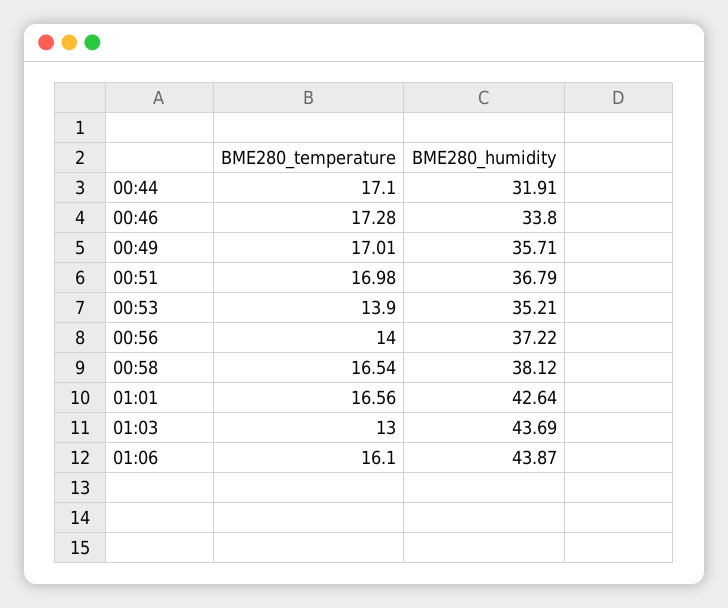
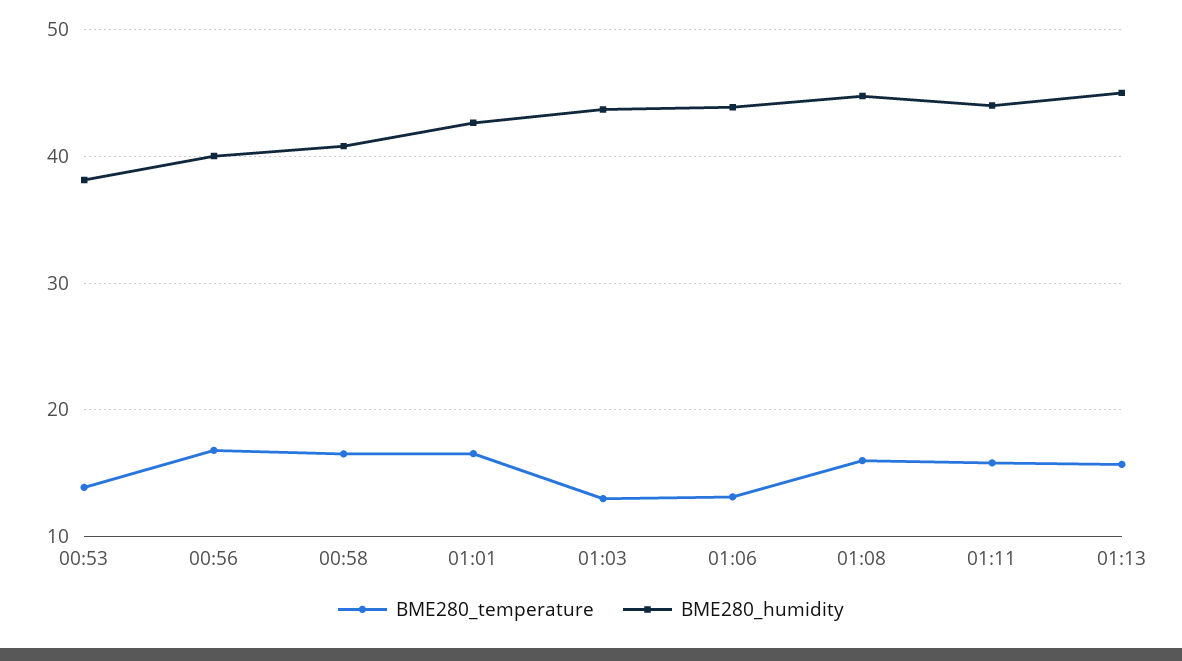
BME280_temperature, 00:44: 17.1 -> none
BME280_humidity, 00:44: 31.91 -> none
BME280_temperature, 00:46: 17.28 -> none
BME280_humidity, 00:46: 33.8 -> none
BME280_temperature, 00:49: 17.01 -> none
BME280_humidity, 00:49: 35.71 -> none
BME280_temperature, 00:51: 16.98 -> none
BME280_humidity, 00:51: 36.79 -> none
BME280_humidity, 00:53: 35.21 -> 38
BME280_temperature, 00:56: 14 -> 17
BME280_humidity, 00:56: 37.22 -> 40
BME280_humidity, 00:58: 38.12 -> 41
BME280_temperature, 01:06: 16.1 -> 13
BME280_temperature, 01:08: none -> 16
BME280_humidity, 01:08: none -> 45
BME280_temperature, 01:11: none -> 16
BME280_humidity, 01:11: none -> 44
BME280_temperature, 01:13: none -> 16
BME280_humidity, 01:13: none -> 45

